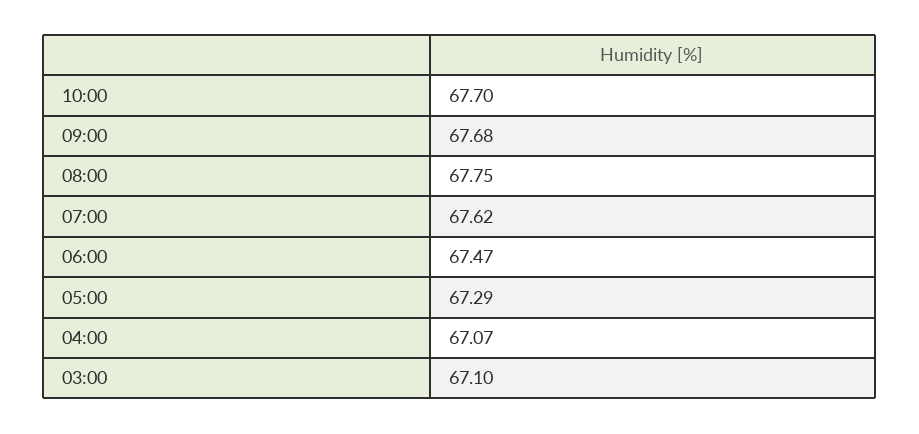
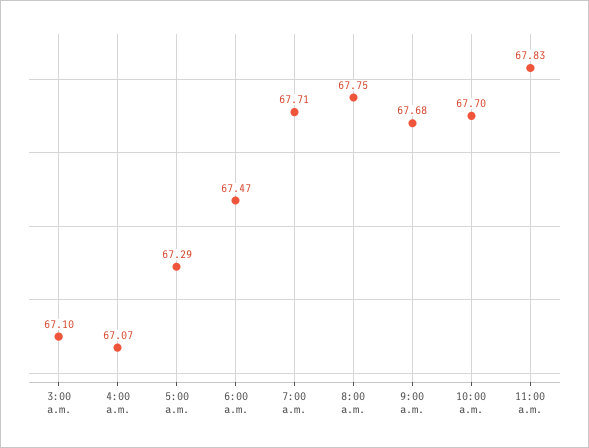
07:00: 67.62 -> 67.71
11:00 a.m.: none -> 67.83

